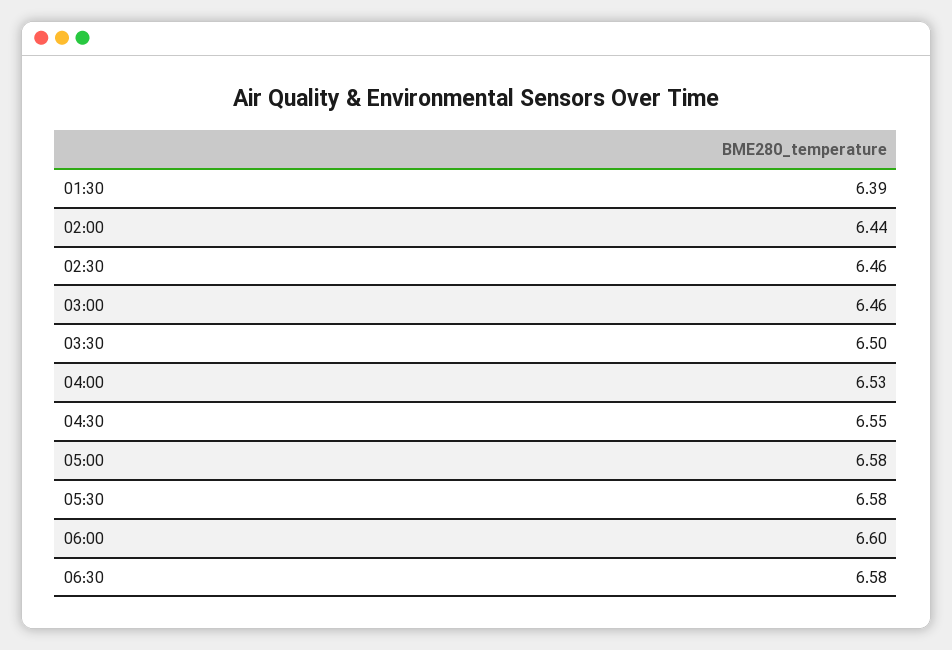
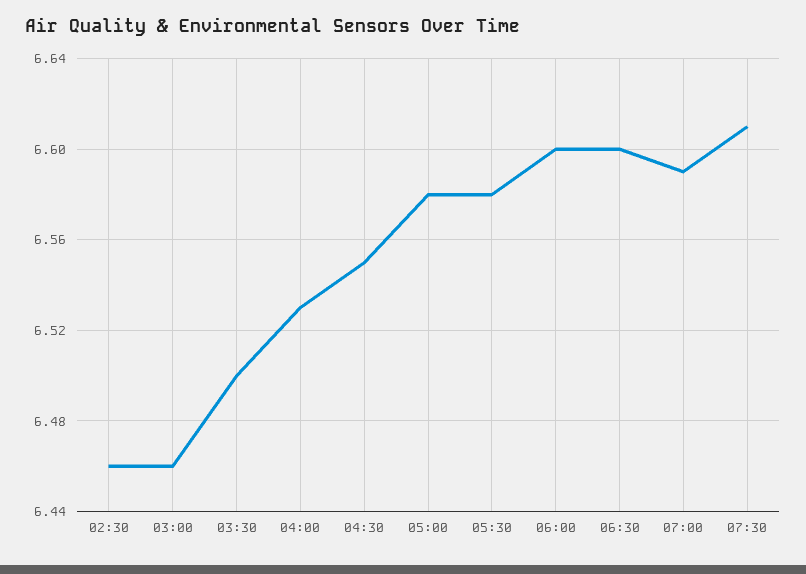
01:30: 6.39 -> none
02:00: 6.44 -> none
06:30: 6.58 -> 6.6
07:00: none -> 6.59
07:30: none -> 6.61

